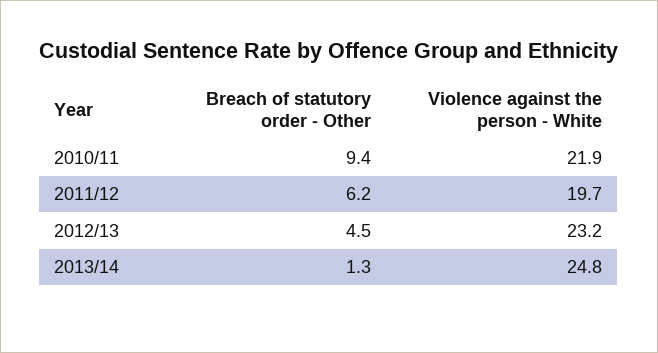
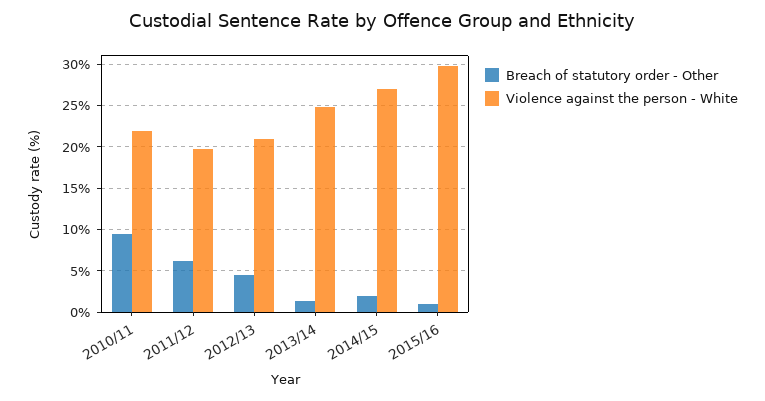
Violence against the person - White, 2012/13: 23.2 -> 21
Breach of statutory order - Other, 2014/15: none -> 2
Violence against the person - White, 2014/15: none -> 27
Breach of statutory order - Other, 2015/16: none -> 1
Violence against the person - White, 2015/16: none -> 30

